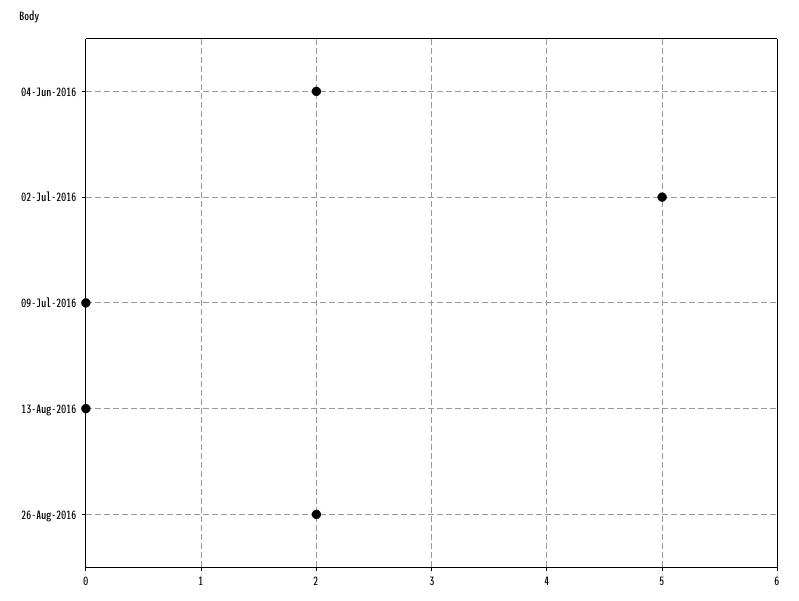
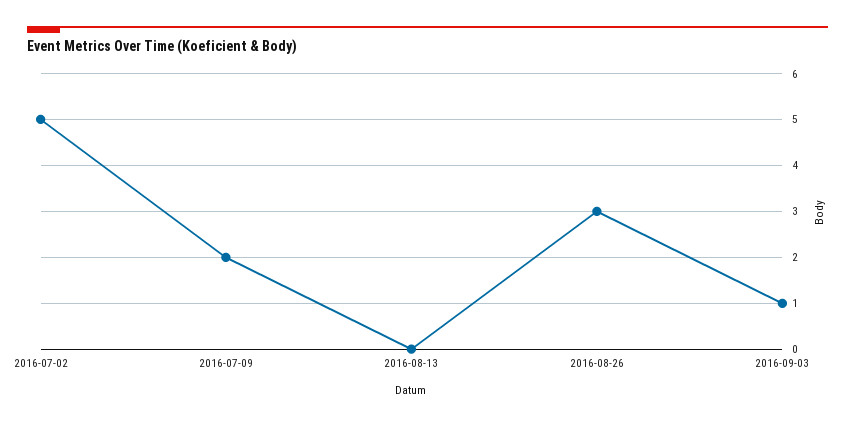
04-Jun-2016: 2 -> none
09-Jul-2016: 0 -> 2
26-Aug-2016: 2 -> 3
2016-09-03: none -> 1

